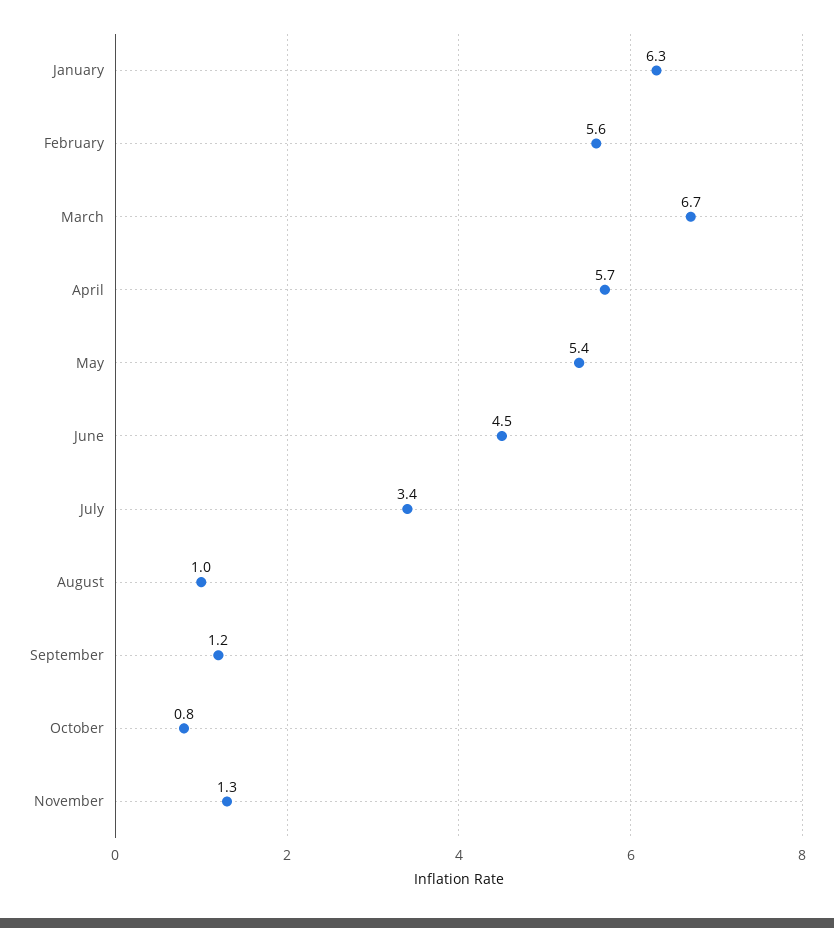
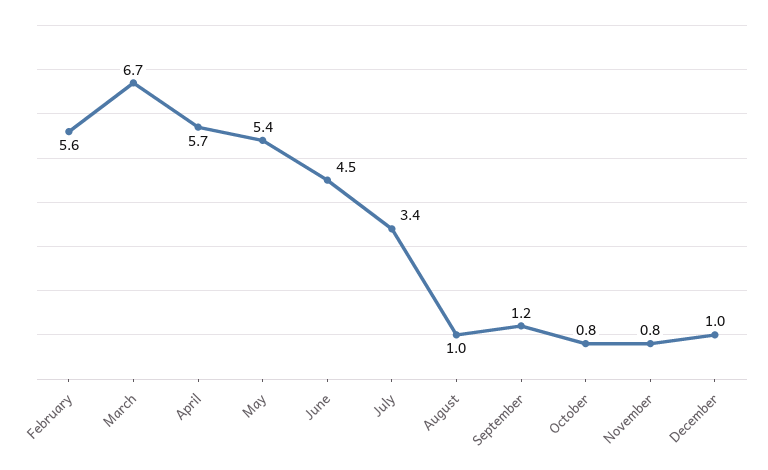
January: 6.3 -> none
November: 1.3 -> 0.8
December: none -> 1

